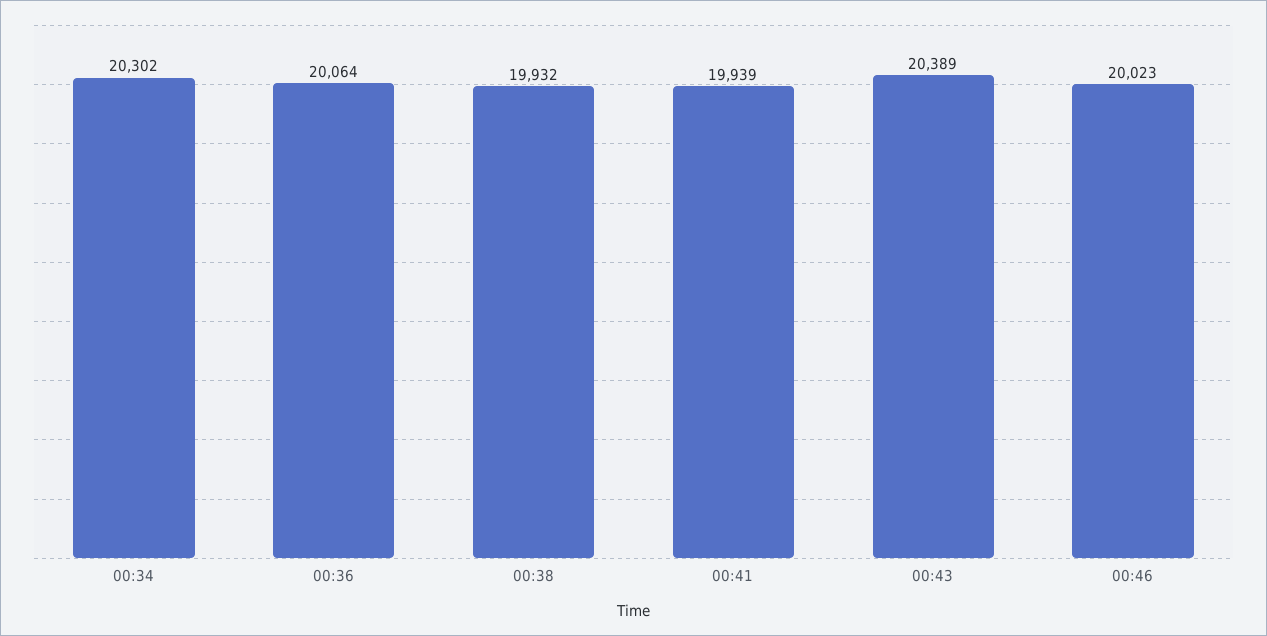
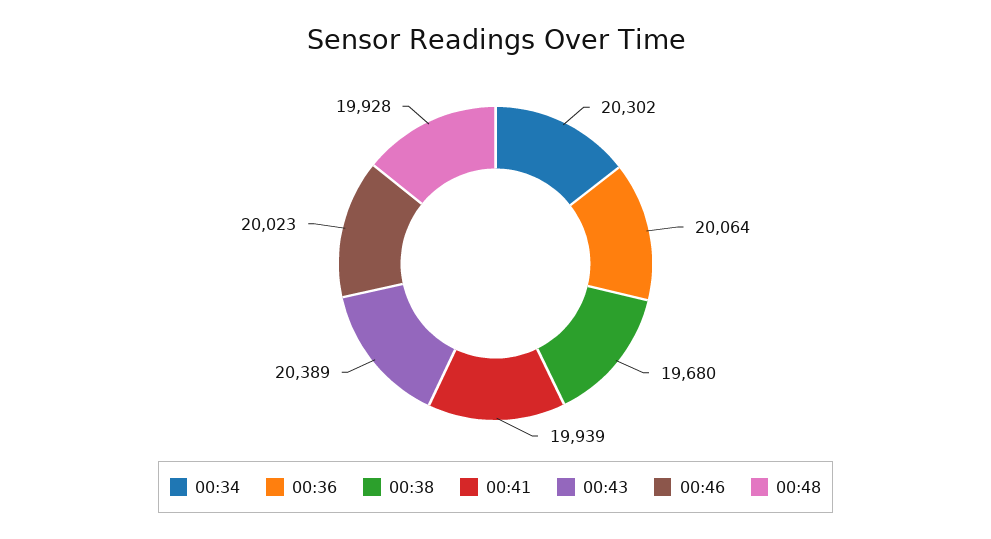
00:38: 19932 -> 19680
00:48: none -> 19928

